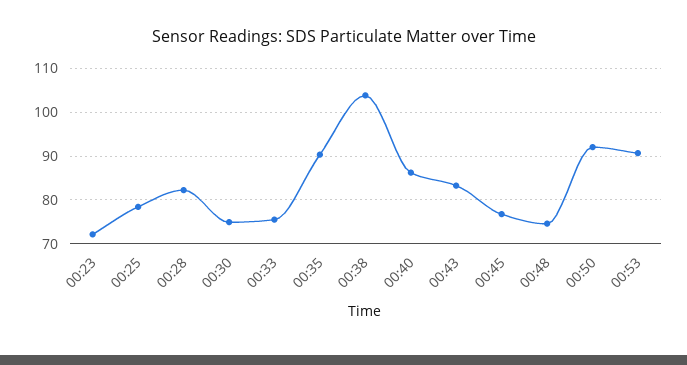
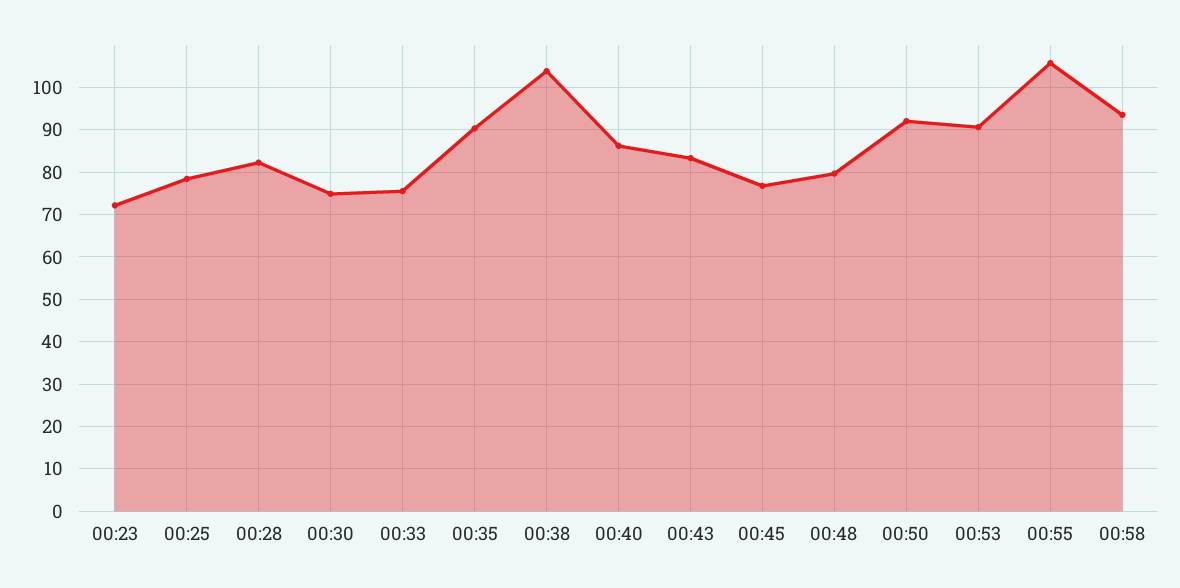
00:48: 74 -> 80
00:55: none -> 106
00:58: none -> 94

